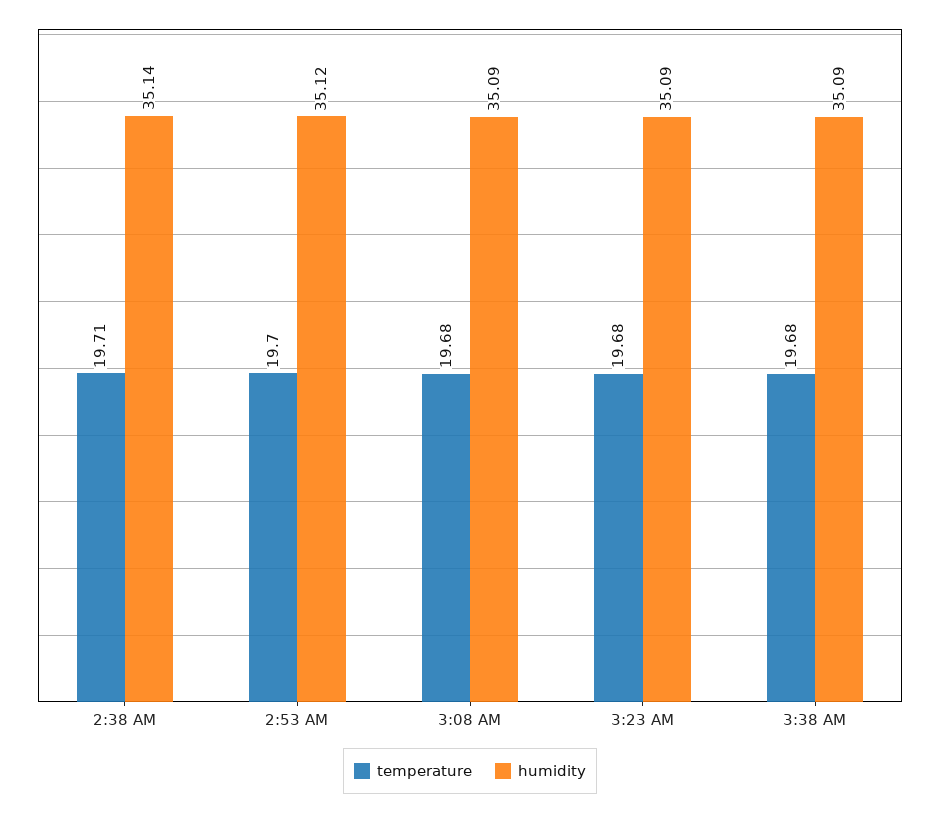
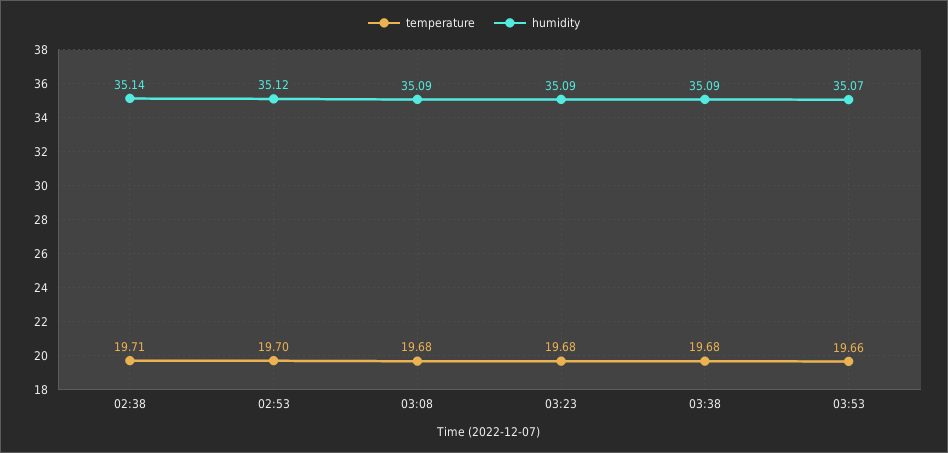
temperature, 03:53: none -> 19.66
humidity, 03:53: none -> 35.07

